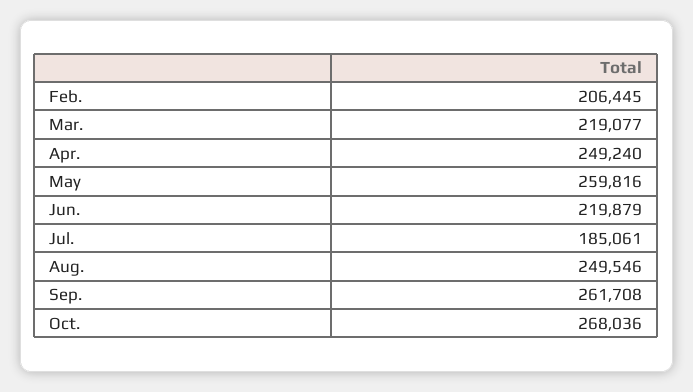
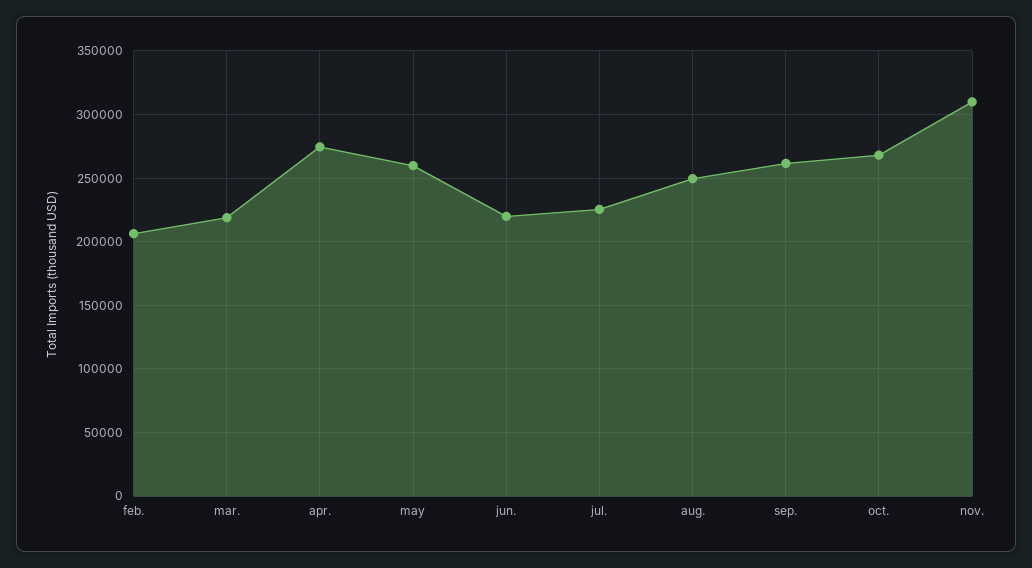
Apr.: 249240 -> 275000
Jul.: 185061 -> 225000
nov.: none -> 310000

